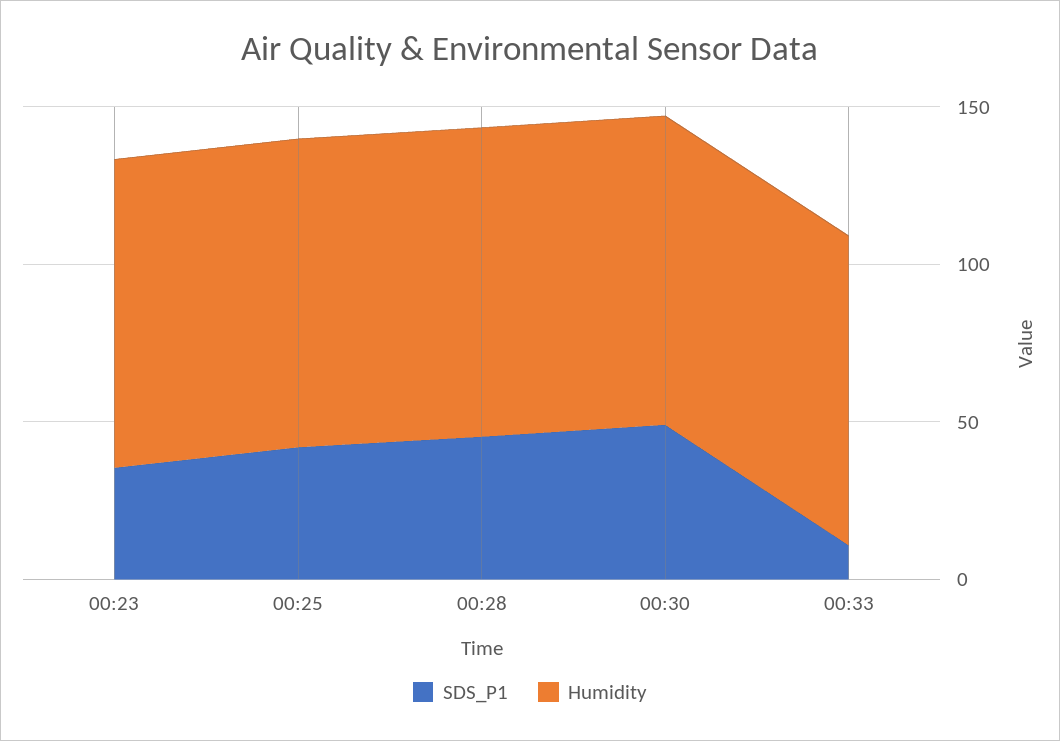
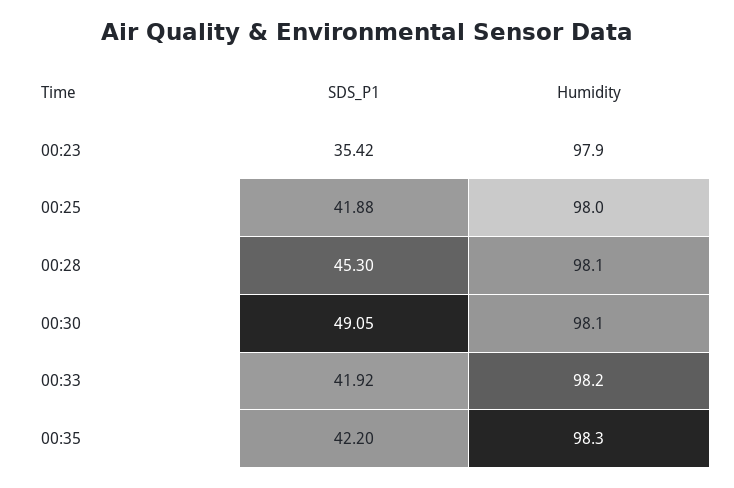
SDS_P1, 00:33: 10 -> 41.92
SDS_P1, 00:35: none -> 42.2
Humidity, 00:35: none -> 98.3

